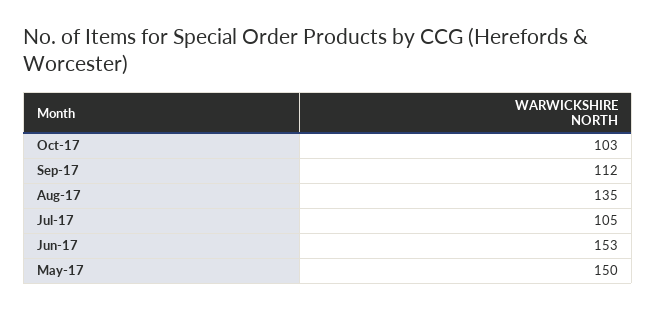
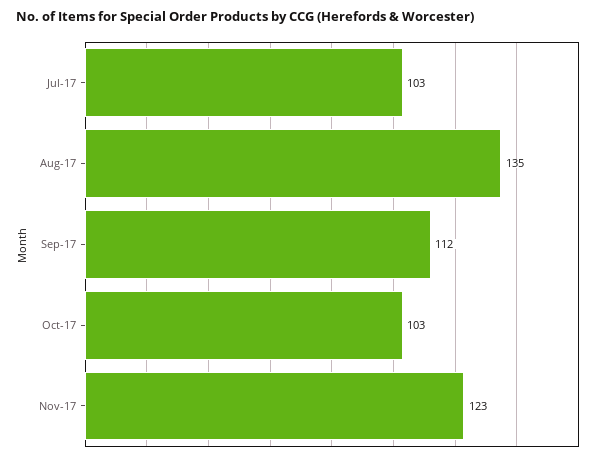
Jul-17: 105 -> 103
Jun-17: 153 -> none
May-17: 150 -> none
Nov-17: none -> 123

